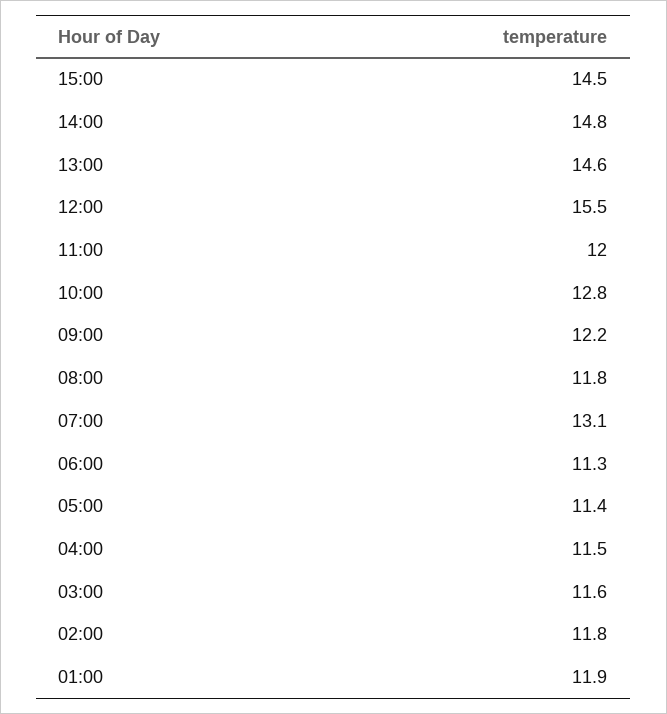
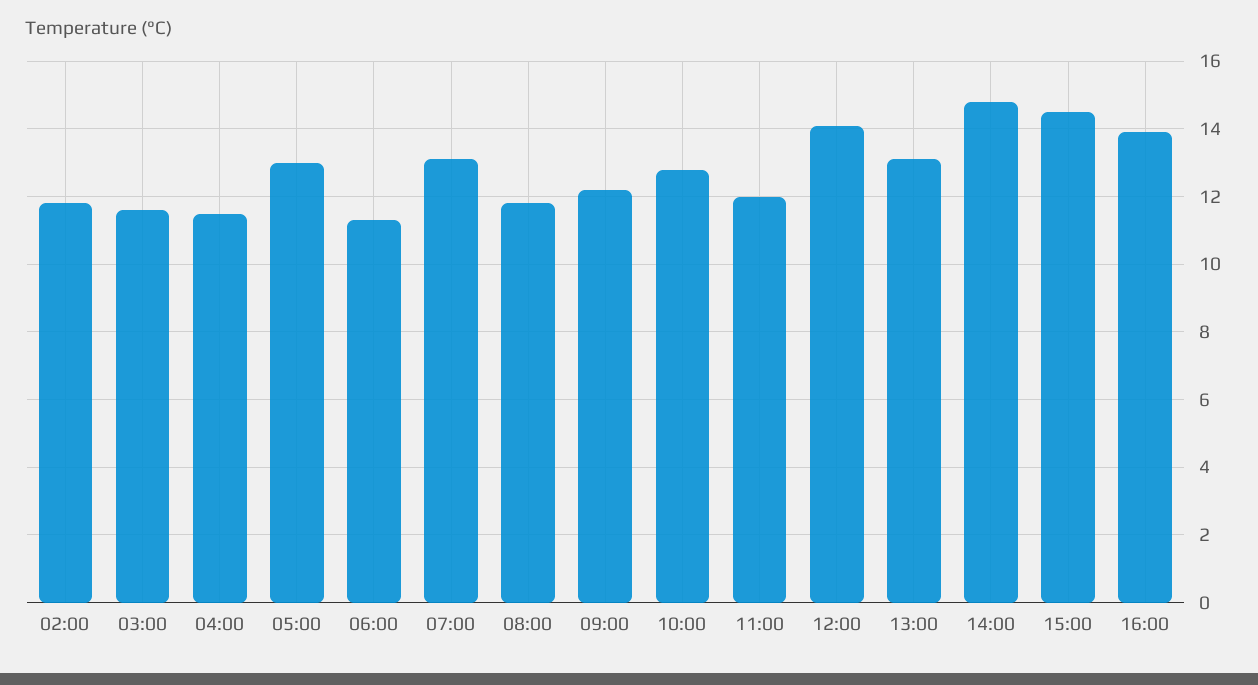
13:00: 14.6 -> 13
12:00: 15.5 -> 14
05:00: 11.4 -> 13
01:00: 11.9 -> none
16:00: none -> 14

